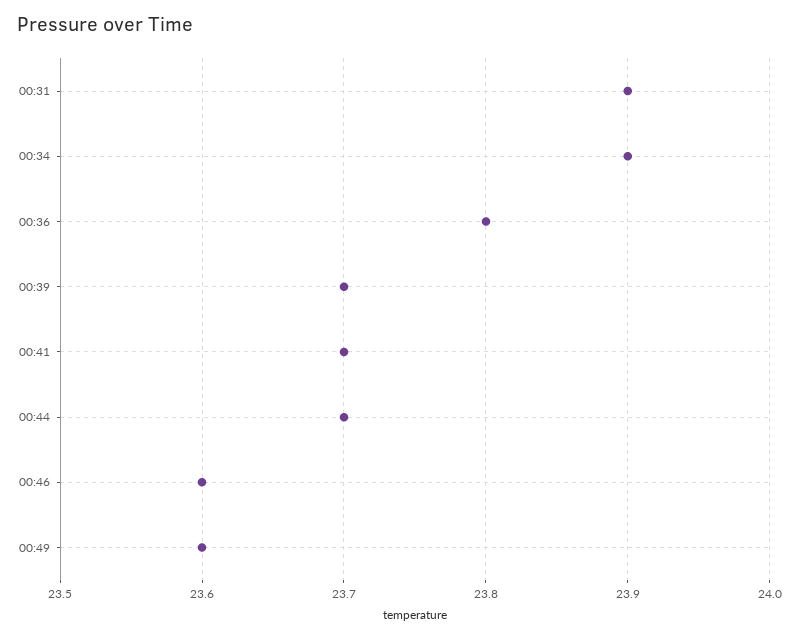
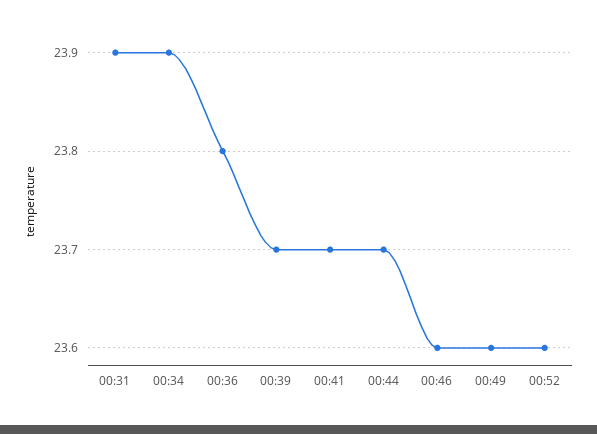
00:52: none -> 23.6

